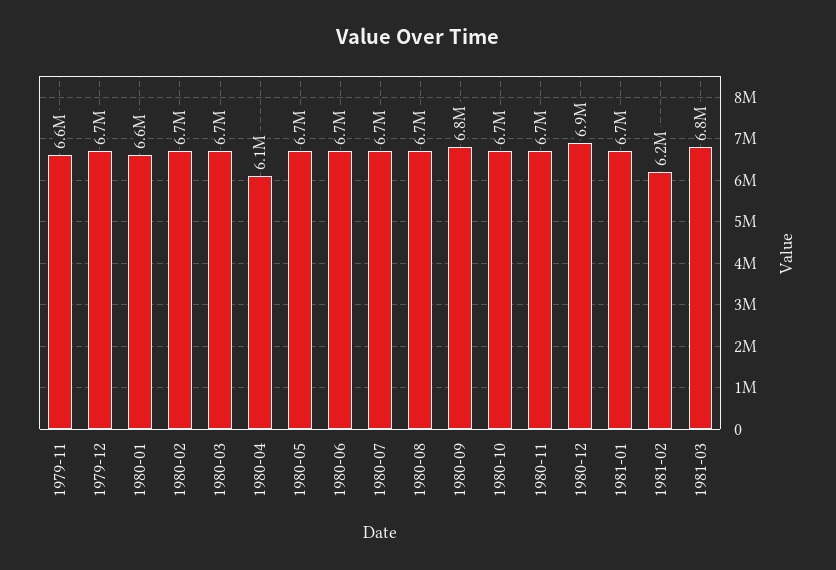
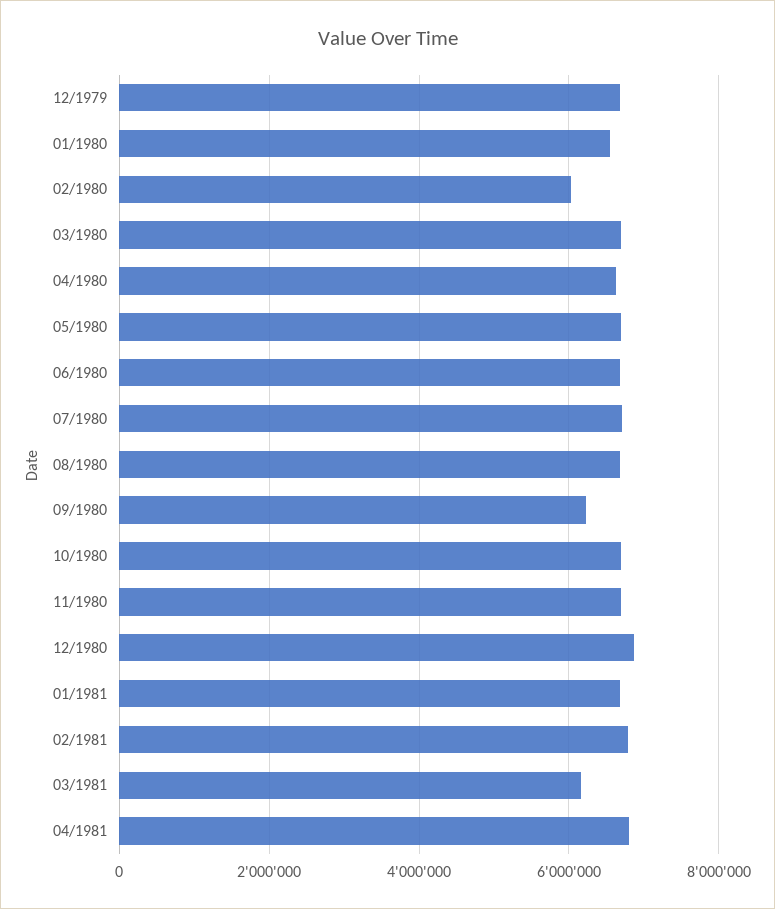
1979-11: 6600000 -> none
1980-02: 6700000 -> 6000000
1980-04: 6100000 -> 6600000
1980-09: 6800000 -> 6200000
1981-02: 6200000 -> 6800000
1981-03: 6800000 -> 6200000
04/1981: none -> 6800000

